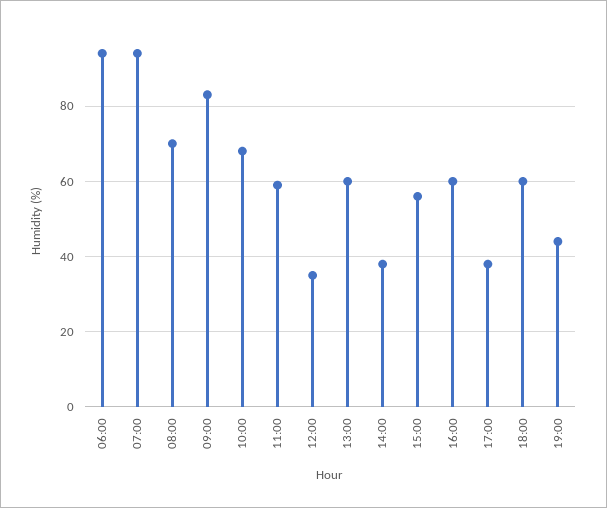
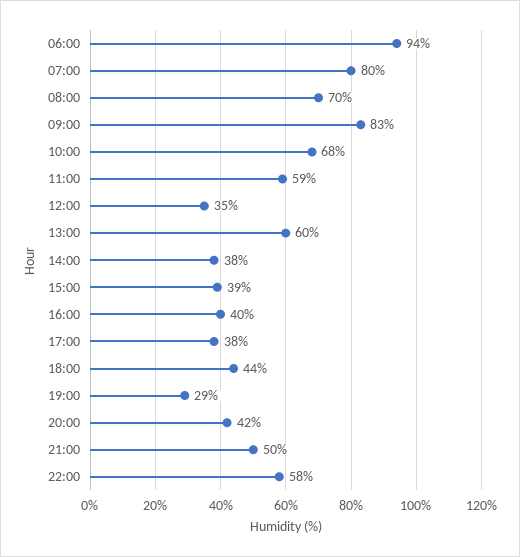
07:00: 95 -> 80
15:00: 55 -> 39
16:00: 60 -> 40
18:00: 60 -> 44
19:00: 45 -> 29
20:00: none -> 42
21:00: none -> 50
22:00: none -> 58

